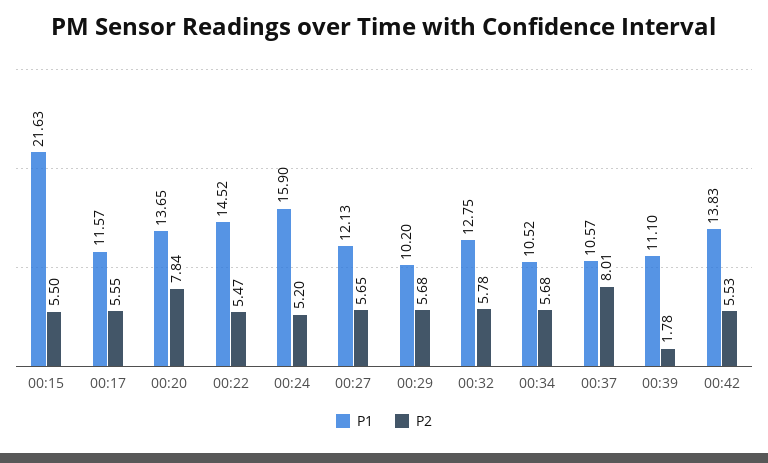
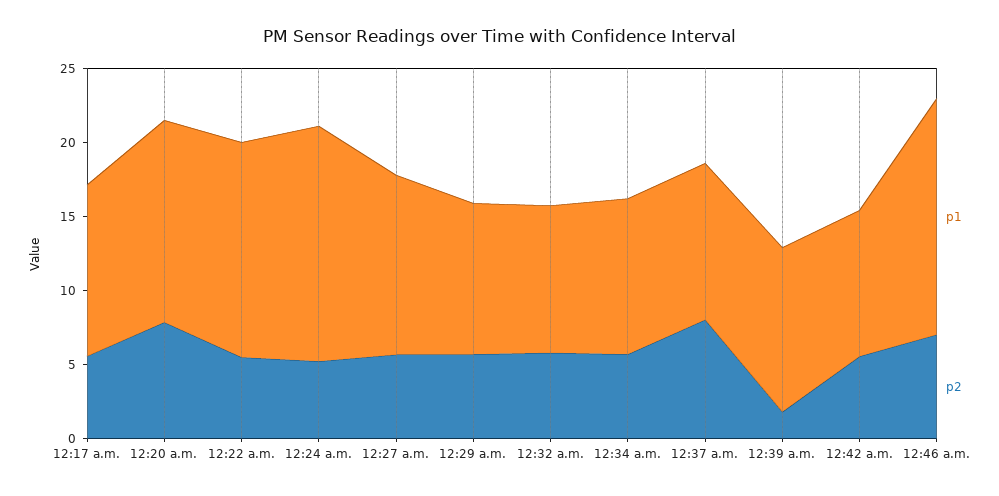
P1, 00:15: 21.63 -> none
P2, 00:15: 5.5 -> none
P1, 00:32: 12.75 -> 10
P1, 00:42: 13.83 -> 10
P1, 12:46 a.m.: none -> 16
P2, 12:46 a.m.: none -> 7

